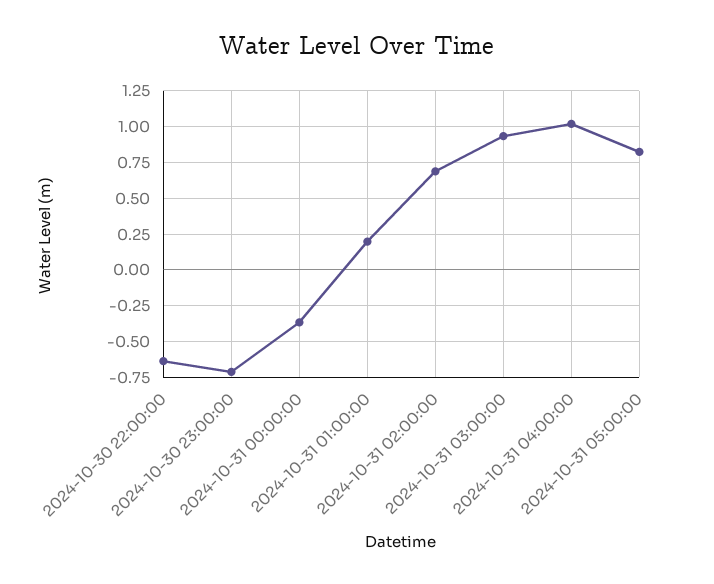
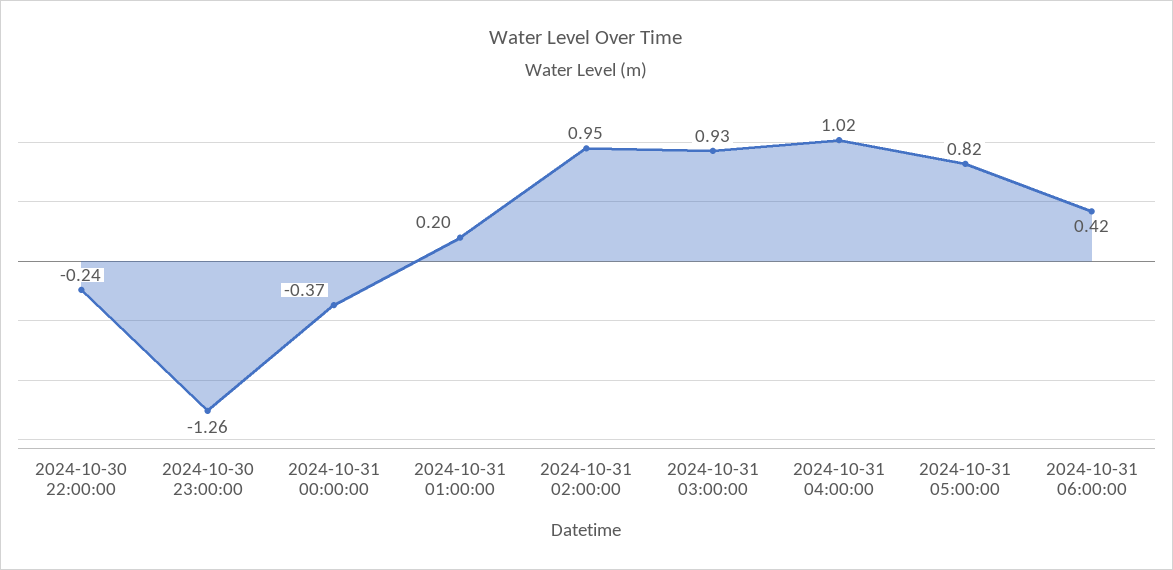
2024-10-30 22:00:00: -0.65 -> -0.24
2024-10-30 23:00:00: -0.7 -> -1.26
2024-10-31 02:00:00: 0.7 -> 0.95
2024-10-31 06:00:00: none -> 0.42

